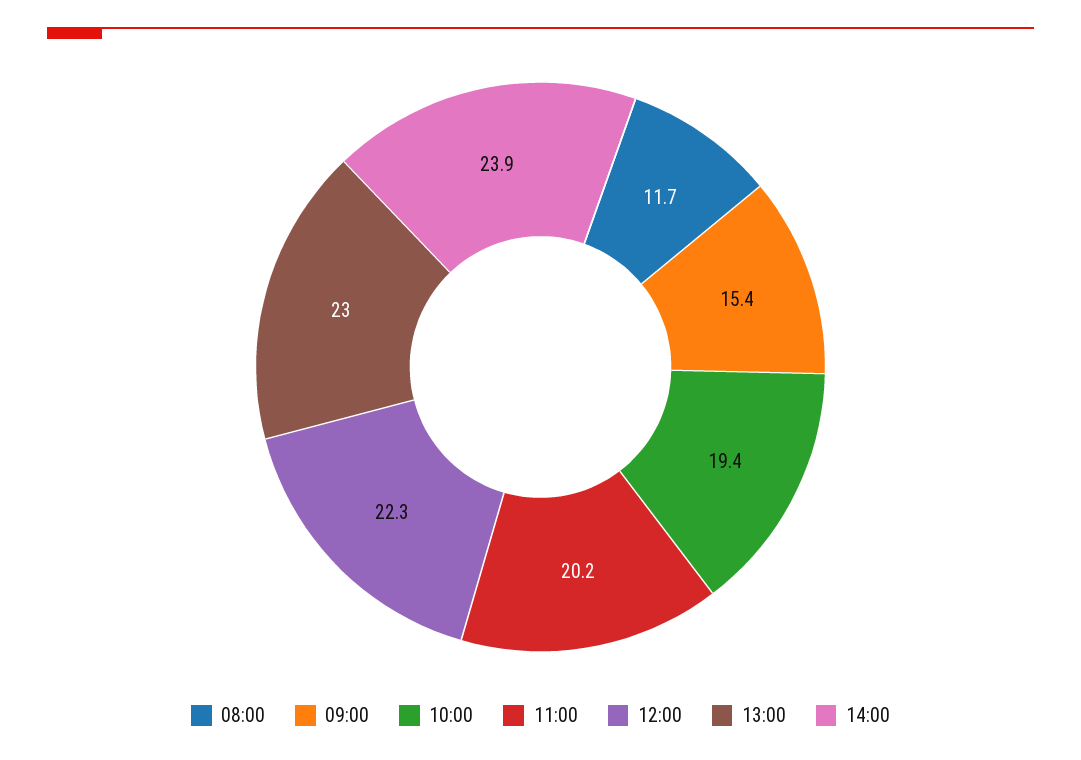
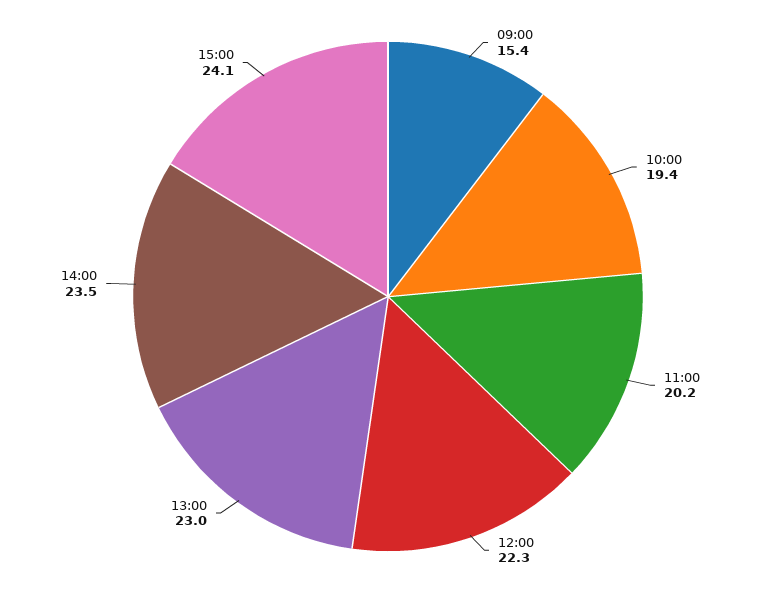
08:00: 11.7 -> none
14:00: 23.9 -> 23.5
15:00: none -> 24.1

